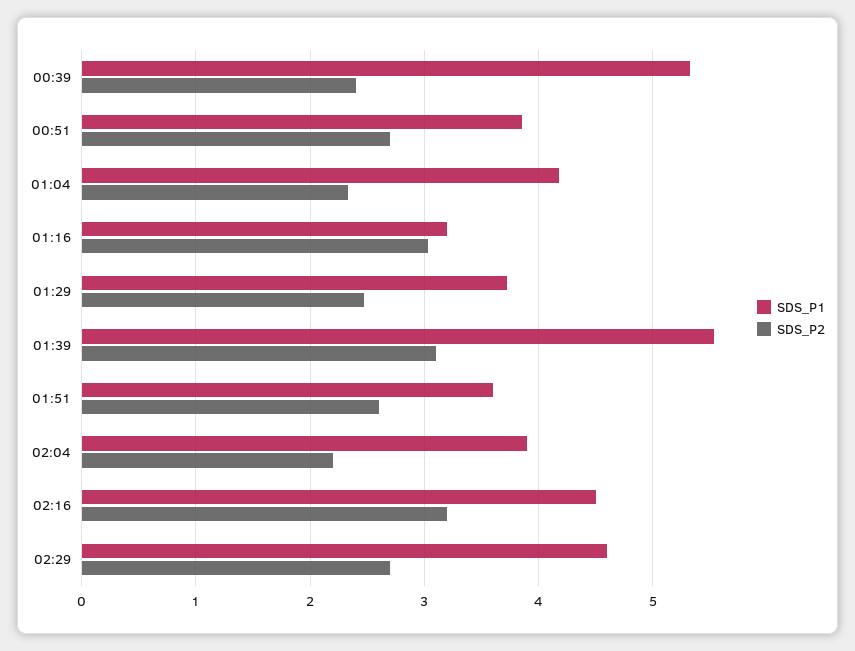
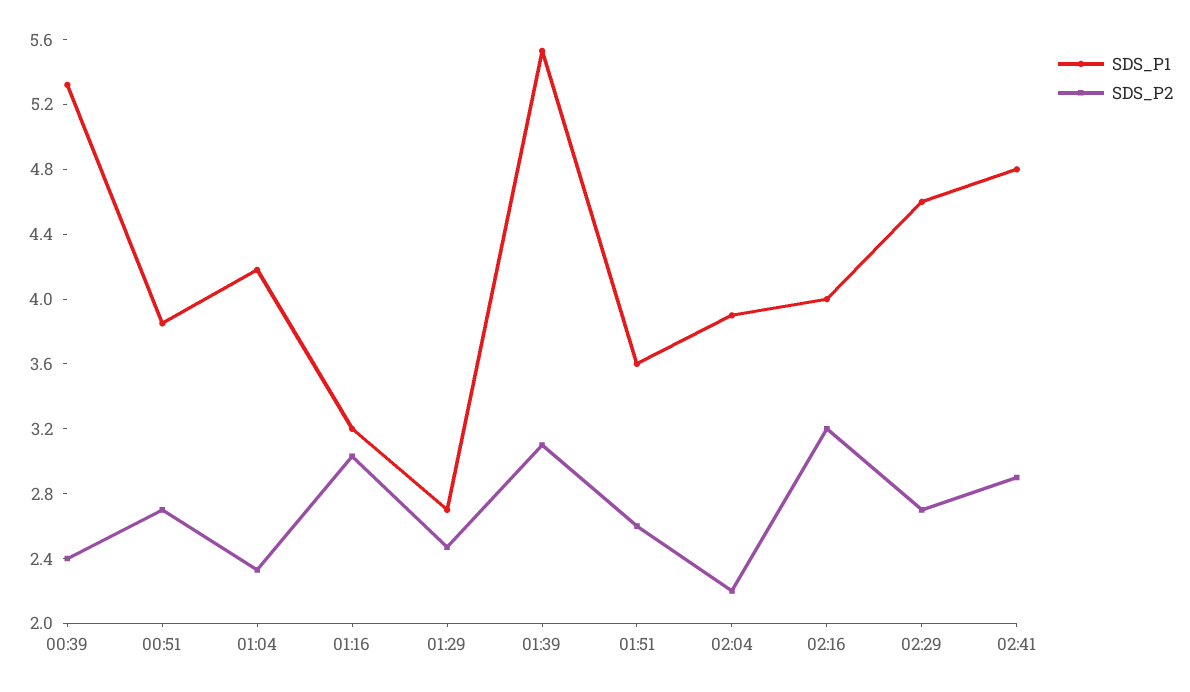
SDS_P1, 01:29: 3.7 -> 2.7
SDS_P1, 02:16: 4.5 -> 4
SDS_P1, 02:41: none -> 4.8
SDS_P2, 02:41: none -> 2.9

